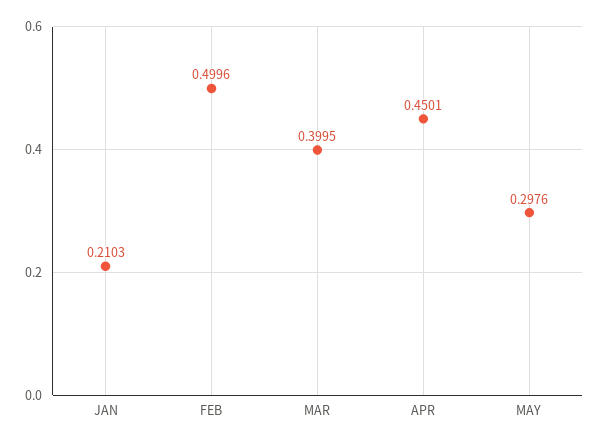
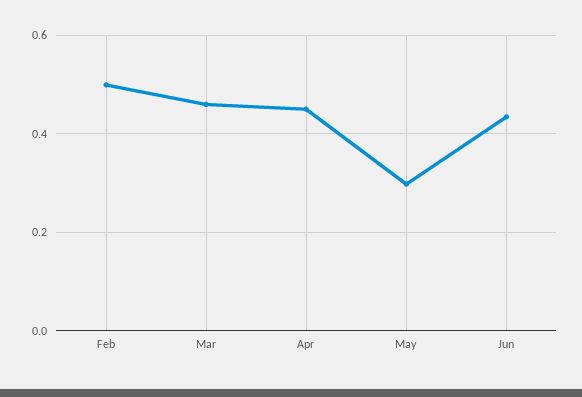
JAN: 0.2103 -> none
MAR: 0.3995 -> 0.46
Jun: none -> 0.44

